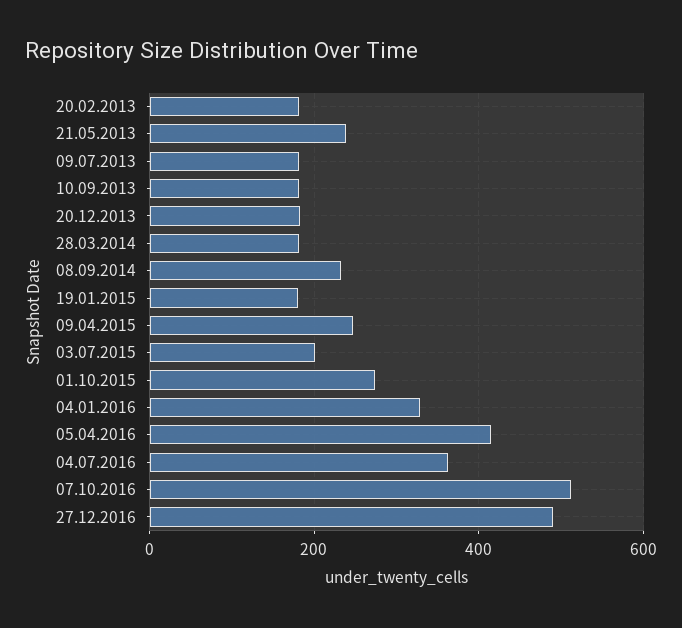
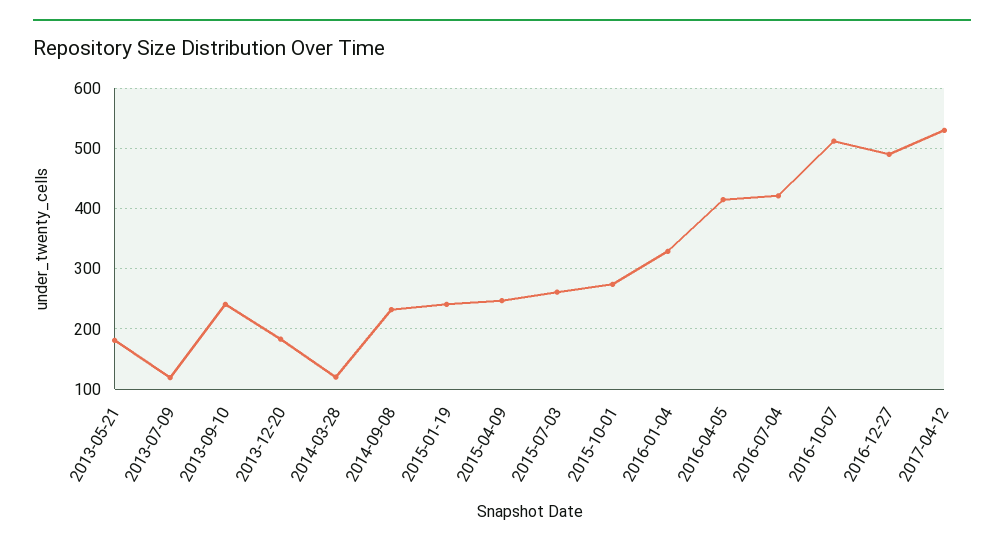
20.02.2013: 180 -> none
21.05.2013: 240 -> 180
09.07.2013: 180 -> 120
10.09.2013: 180 -> 240
28.03.2014: 180 -> 120
19.01.2015: 180 -> 240
03.07.2015: 200 -> 260
04.07.2016: 360 -> 420
2017-04-12: none -> 530

